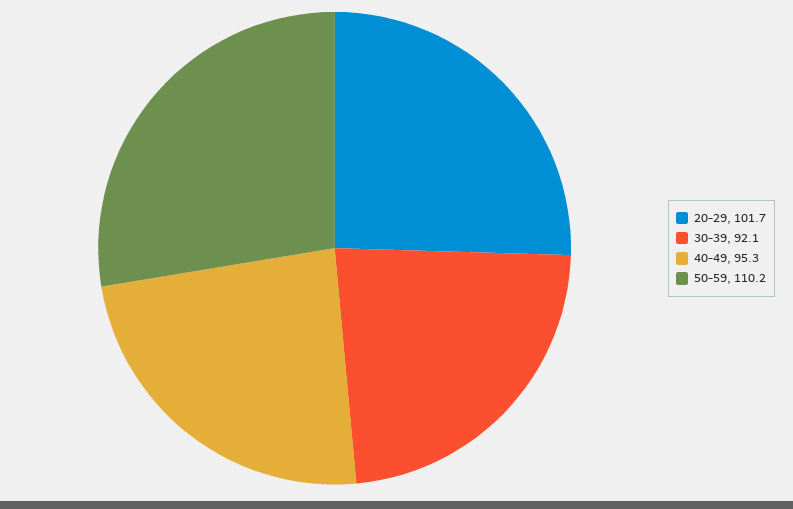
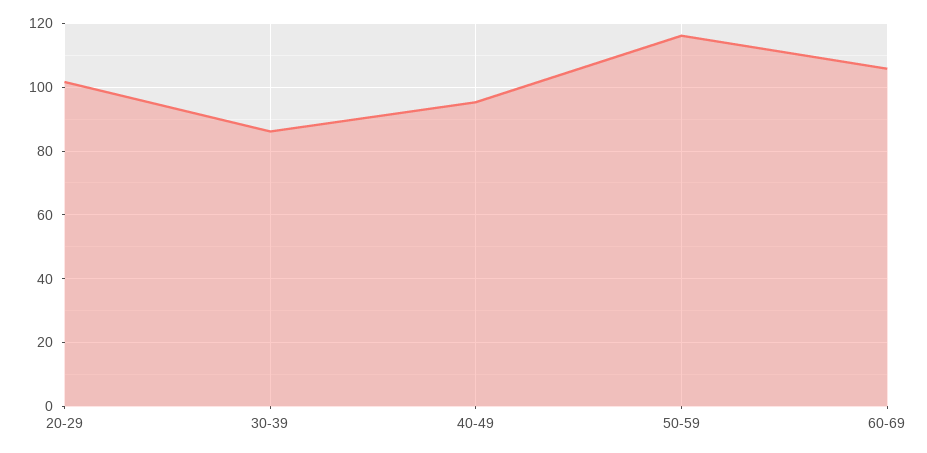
30-39: 92.1 -> 86
50-59: 110.2 -> 116
60-69: none -> 106

